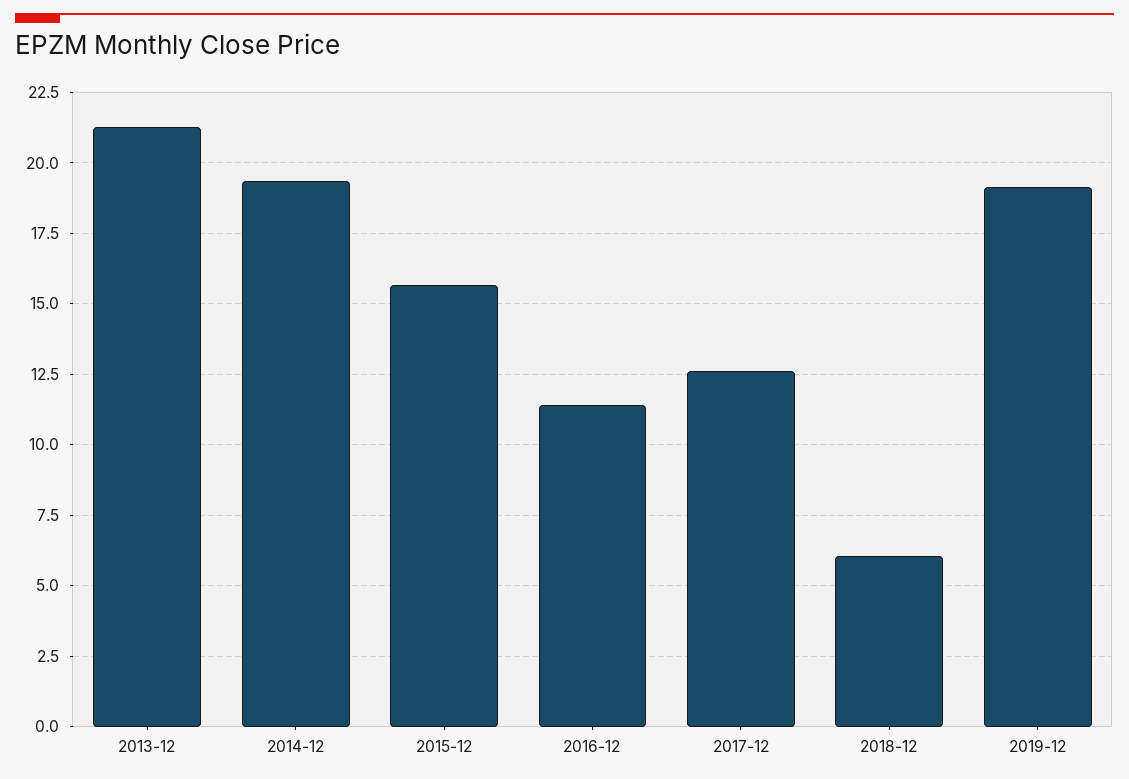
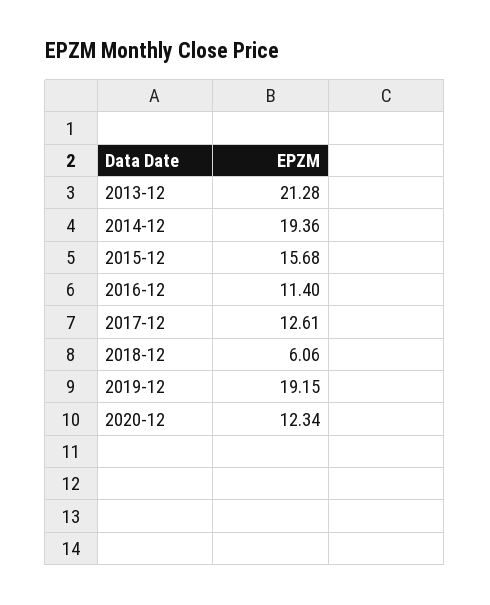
2020-12: none -> 12.34

